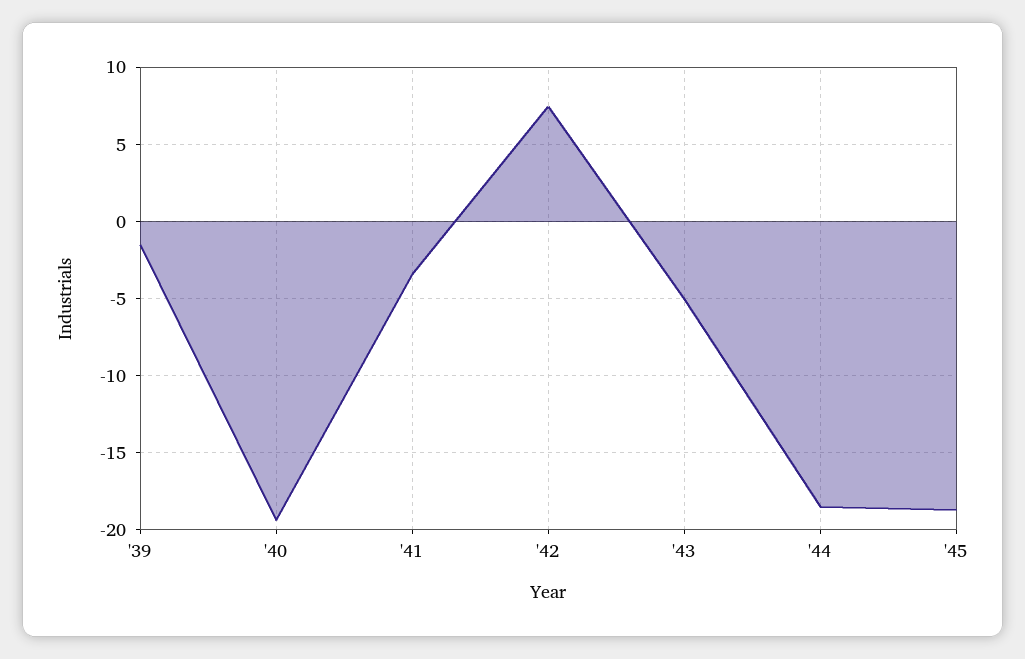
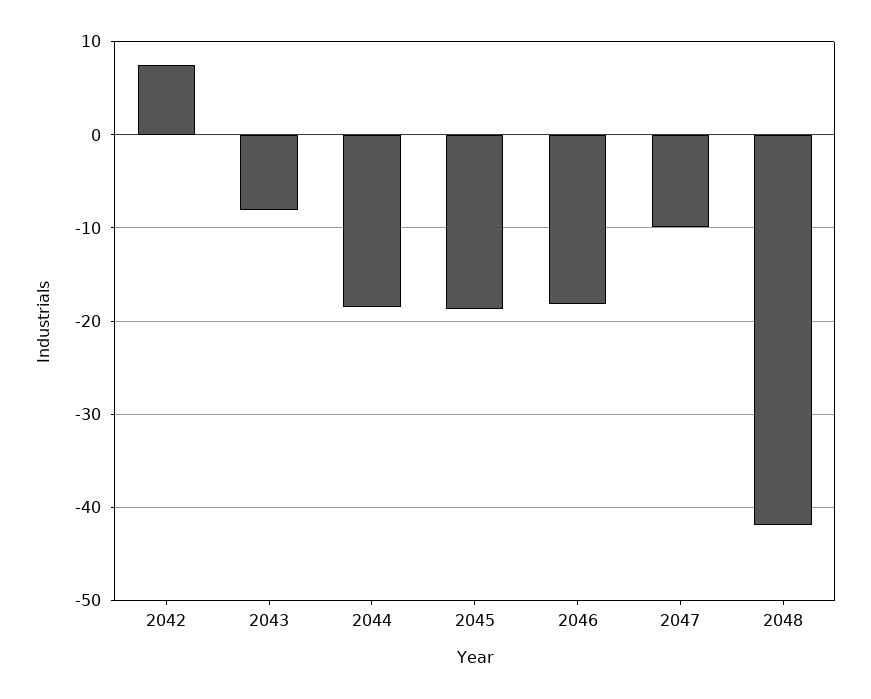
'39: -1.5 -> none
'40: -19.5 -> none
'41: -3.5 -> none
'43: -5 -> -8
2046: none -> -18
2047: none -> -10
2048: none -> -42

